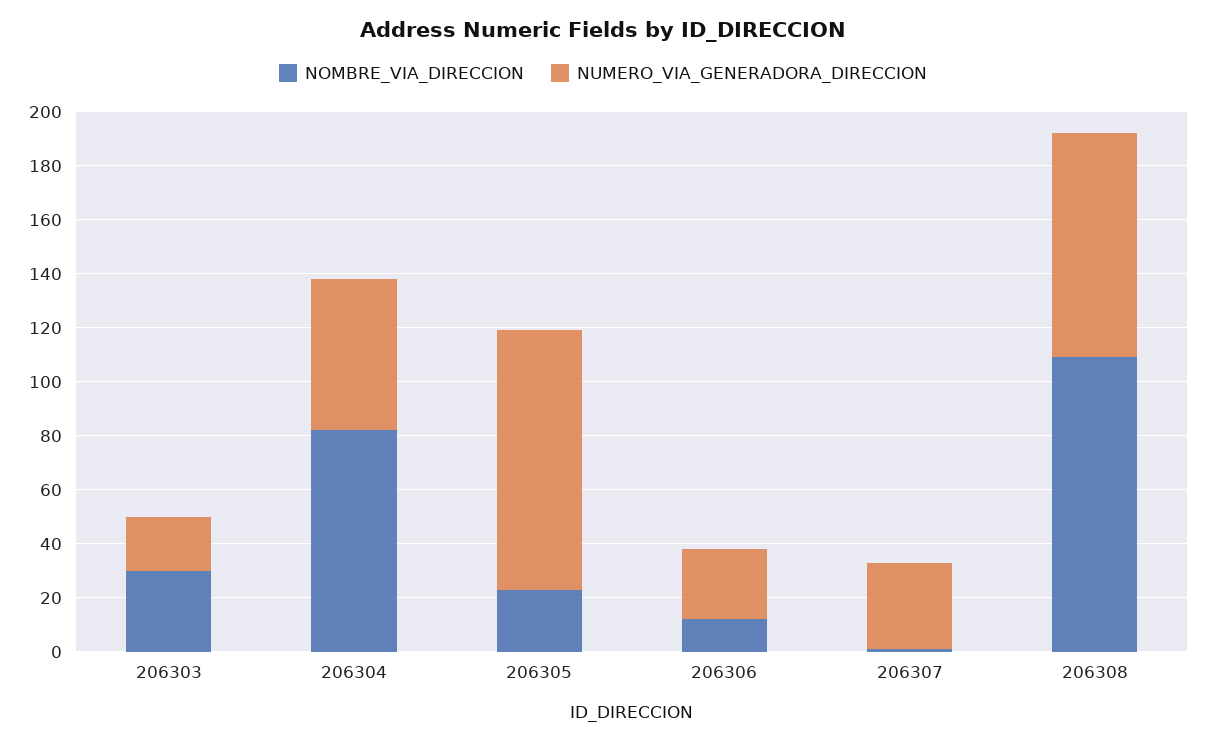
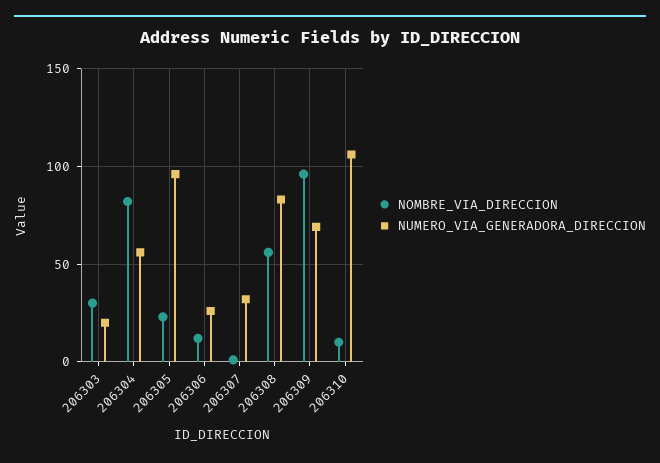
NOMBRE_VIA_DIRECCION, 206308: 110 -> 55
NOMBRE_VIA_DIRECCION, 206309: none -> 95
NUMERO_VIA_GENERADORA_DIRECCION, 206309: none -> 70
NOMBRE_VIA_DIRECCION, 206310: none -> 10
NUMERO_VIA_GENERADORA_DIRECCION, 206310: none -> 105

